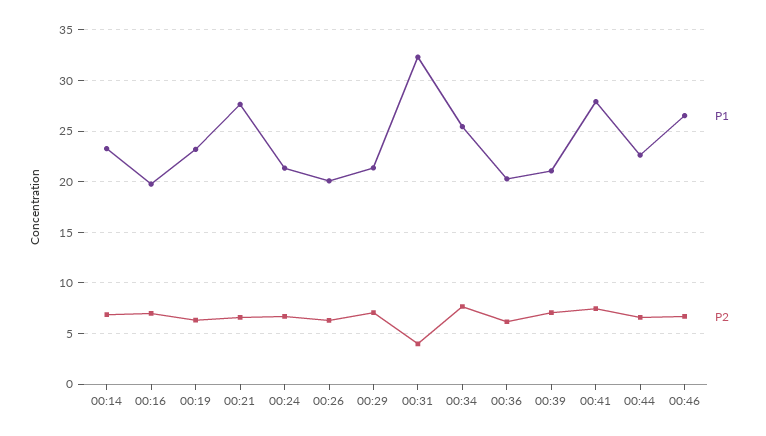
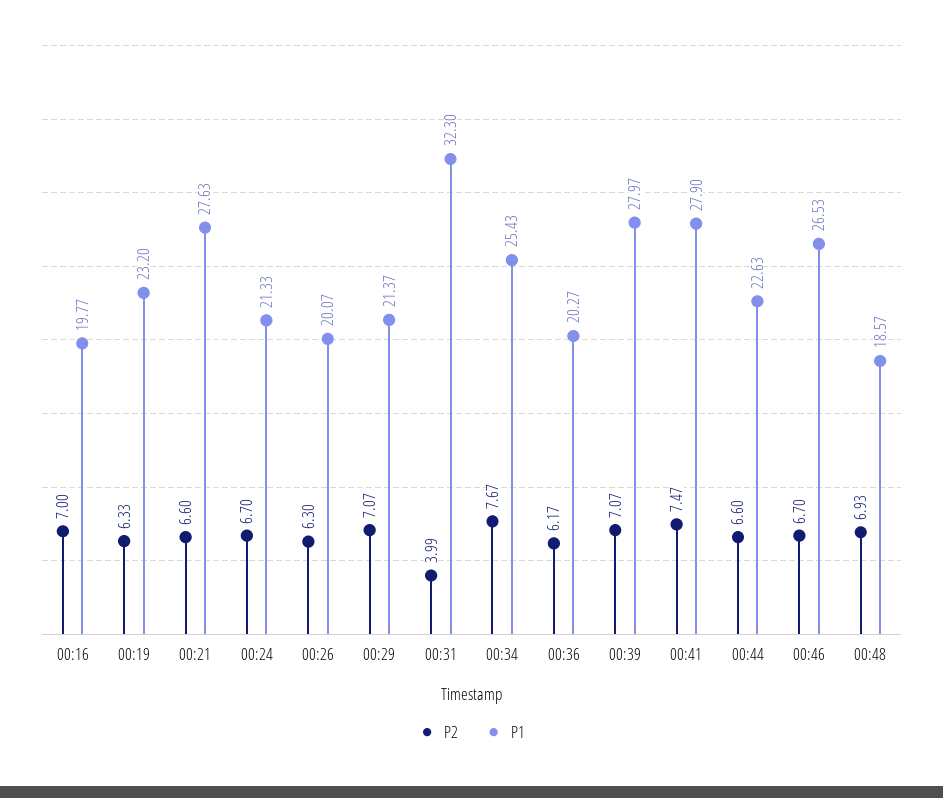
P1, 00:14: 23 -> none
P2, 00:14: 7 -> none
P1, 00:39: 21 -> 27.97
P2, 00:48: none -> 6.93
P1, 00:48: none -> 18.57

